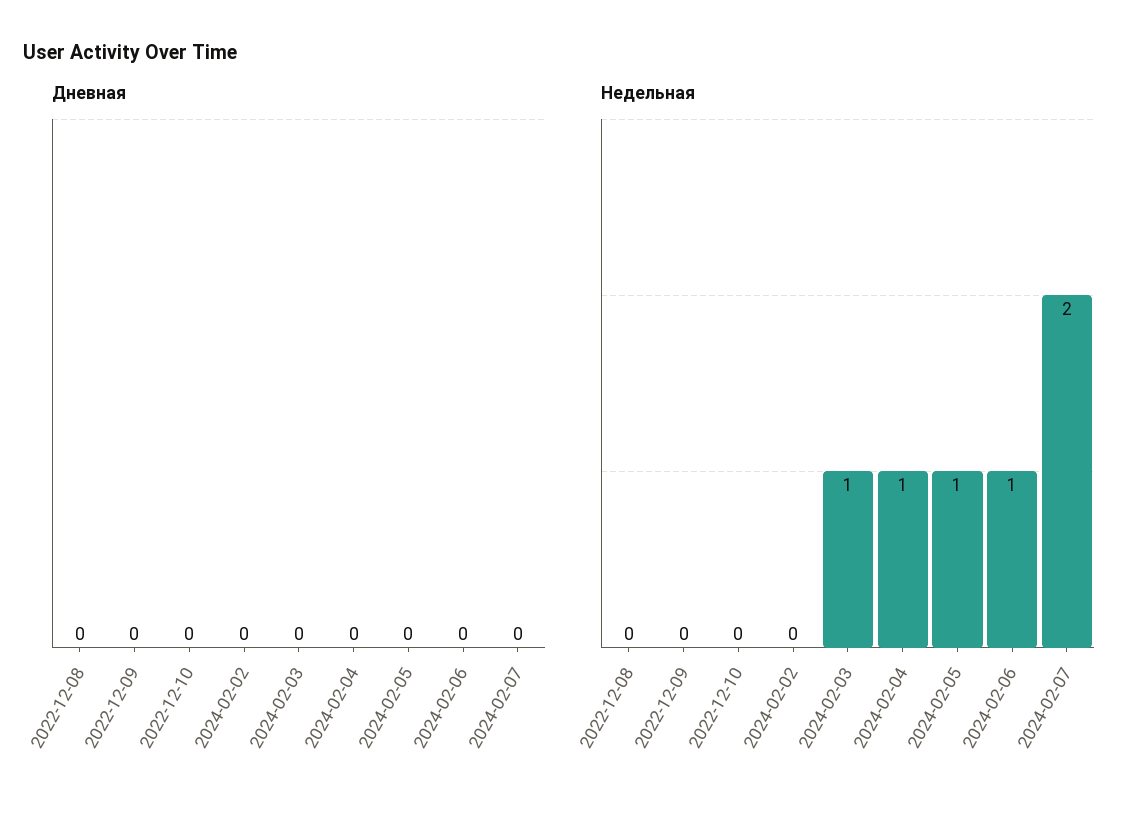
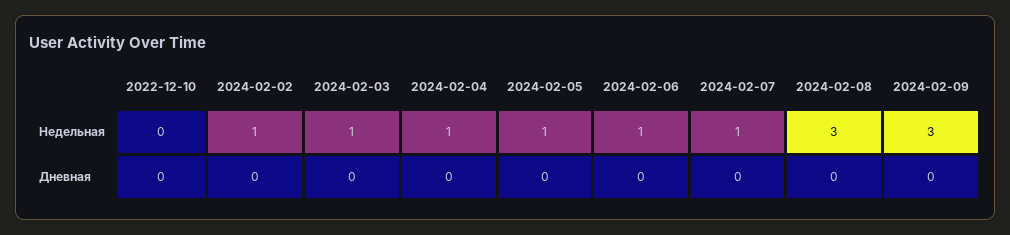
Дневная, 2022-12-08: 0 -> none
Дневная, 2022-12-09: 0 -> none
Недельная, 2022-12-08: 0 -> none
Недельная, 2022-12-09: 0 -> none
Недельная, 2024-02-02: 0 -> 1
Недельная, 2024-02-07: 2 -> 1
Недельная, 2024-02-08: none -> 3
Недельная, 2024-02-09: none -> 3
Дневная, 2024-02-08: none -> 0
Дневная, 2024-02-09: none -> 0

